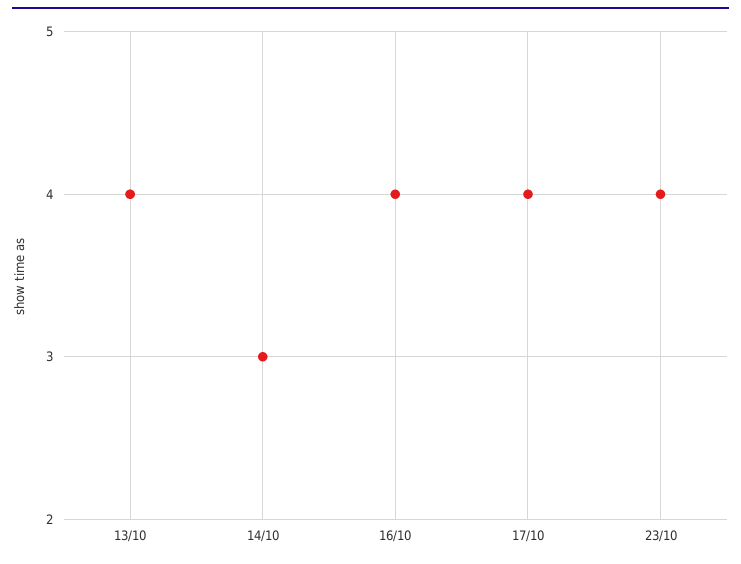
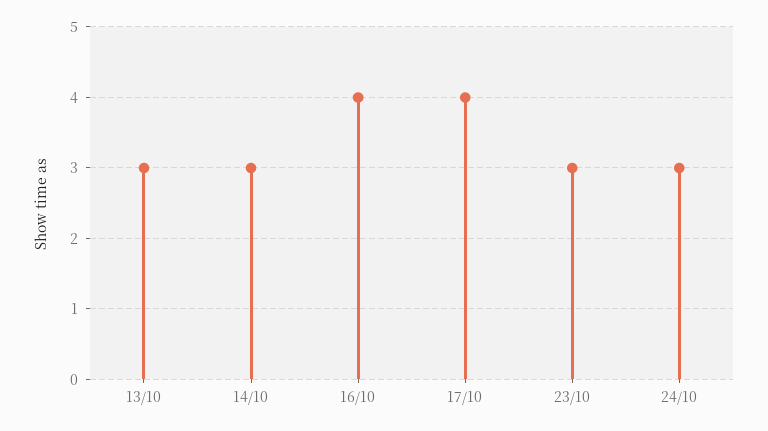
13/10: 4 -> 3
23/10: 4 -> 3
24/10: none -> 3

